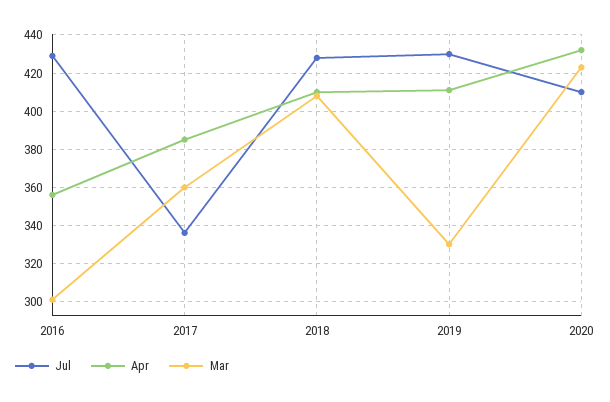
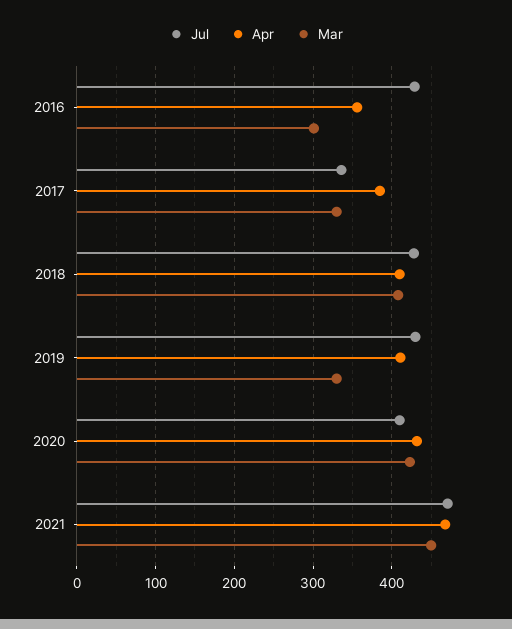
Mar, 2017: 360 -> 330
Jul, 2021: none -> 470
Apr, 2021: none -> 470
Mar, 2021: none -> 450

